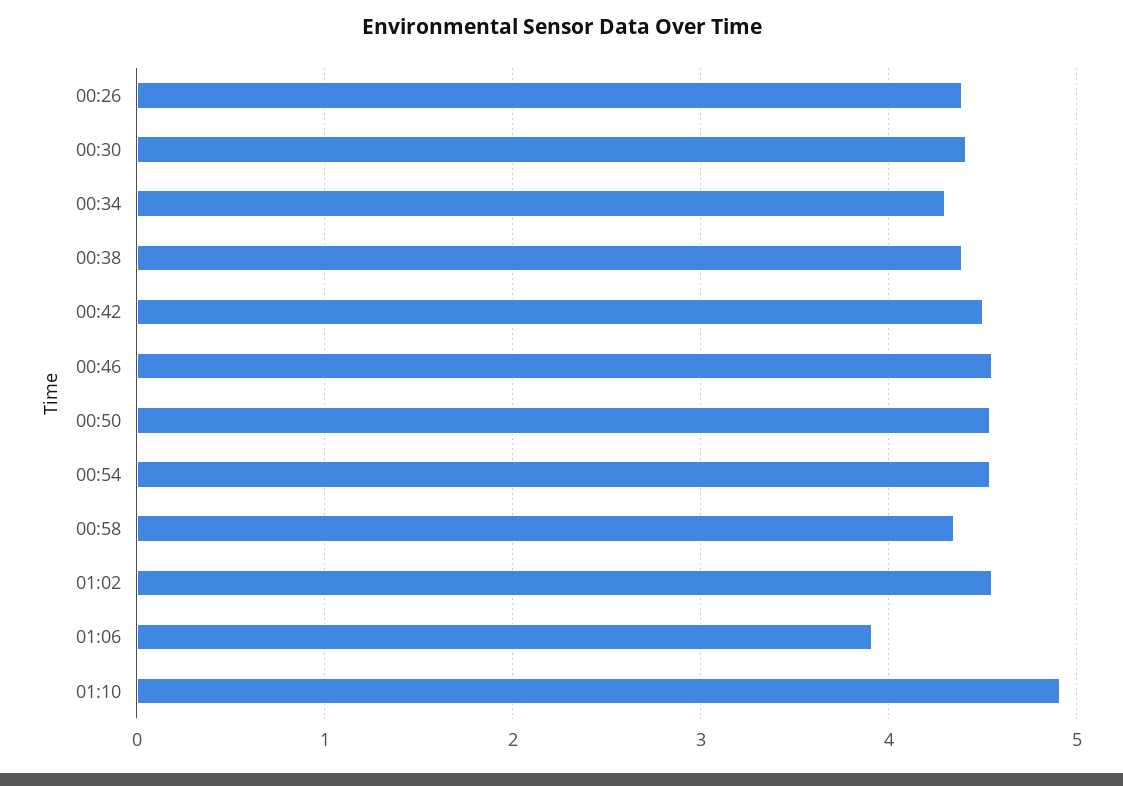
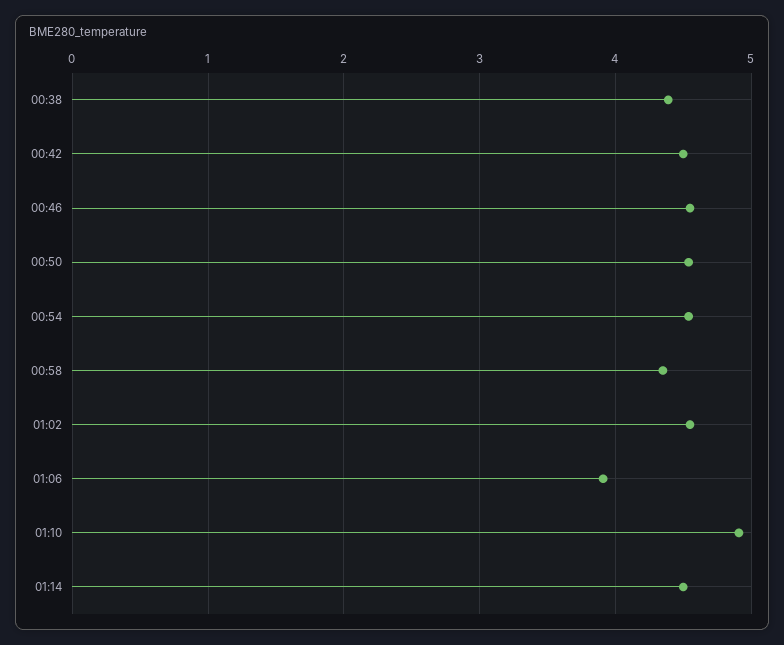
00:26: 4.4 -> none
00:30: 4.4 -> none
00:34: 4.3 -> none
01:14: none -> 4.5

